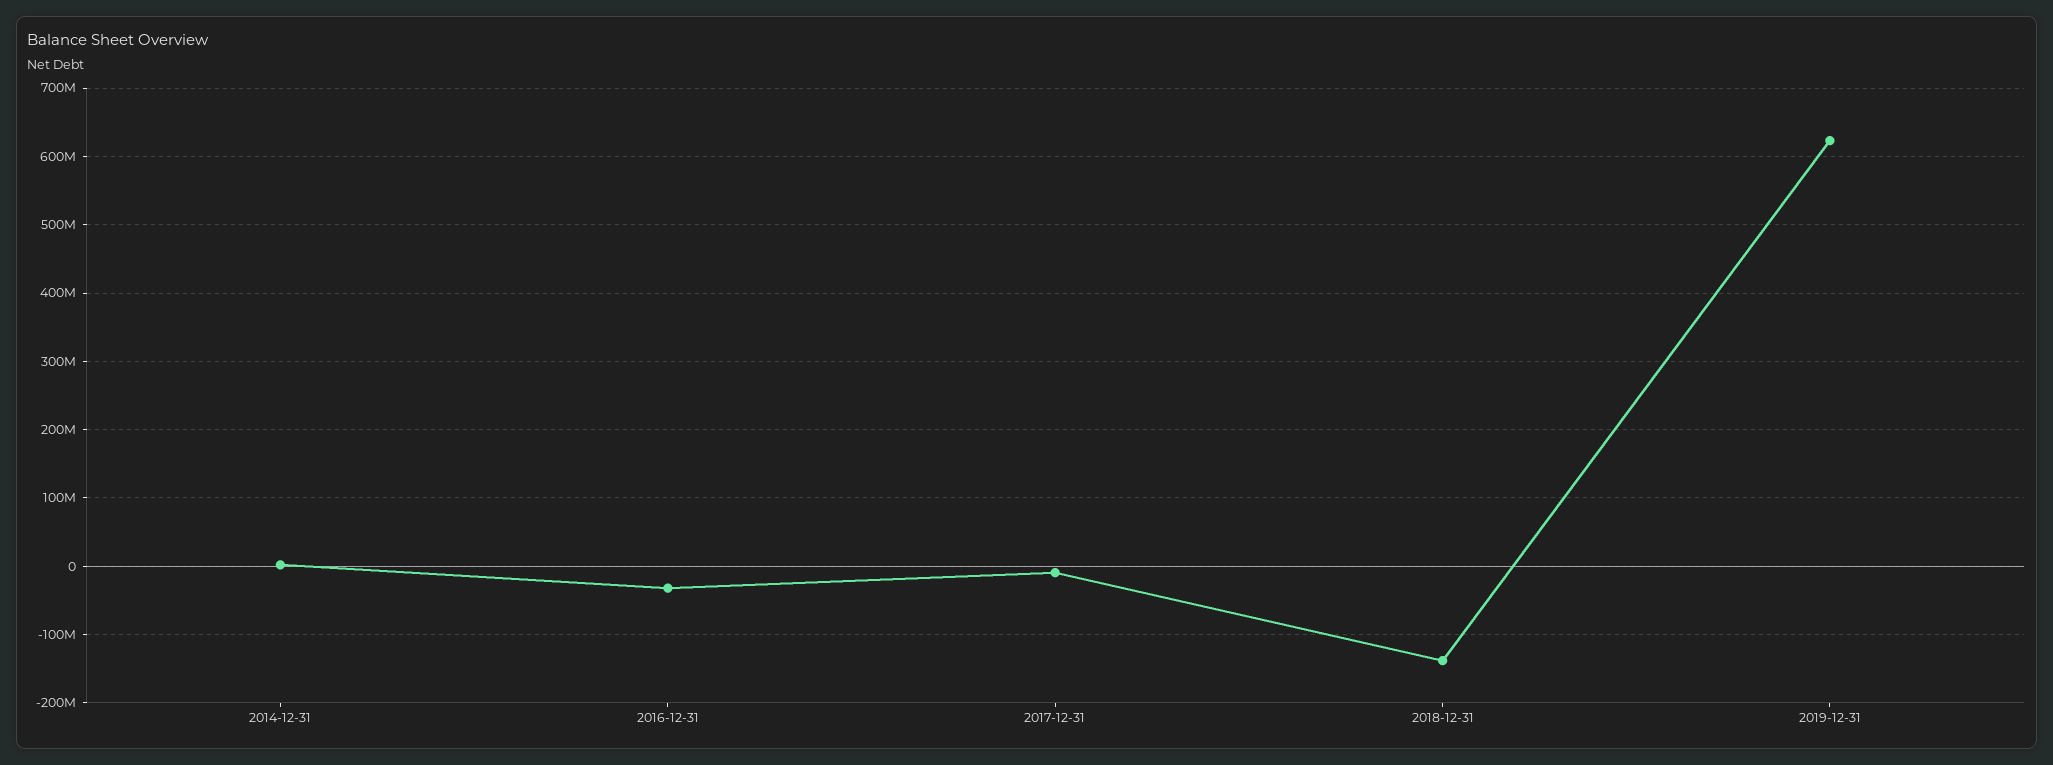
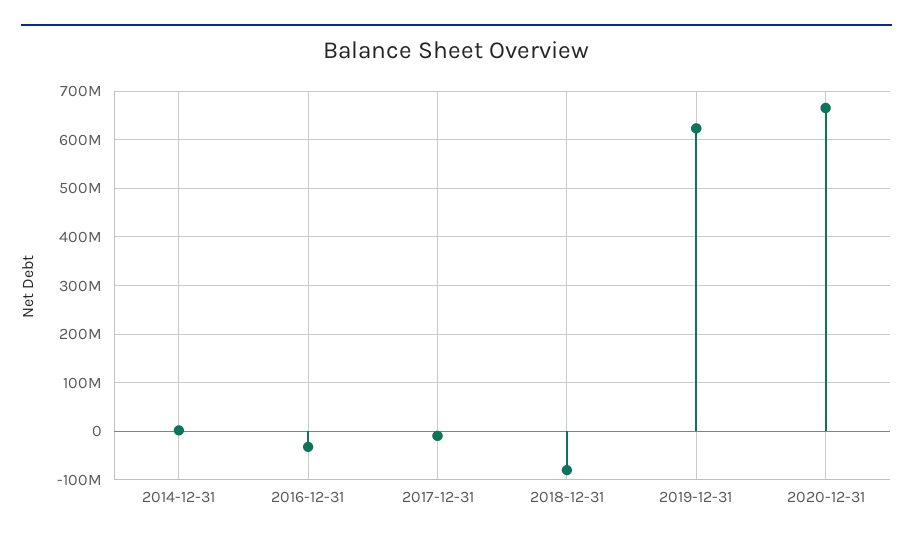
2018-12-31: -140000000 -> -80000000
2020-12-31: none -> 660000000

